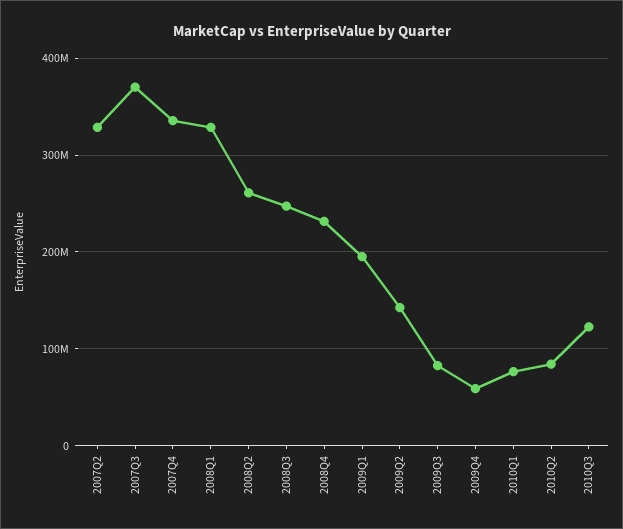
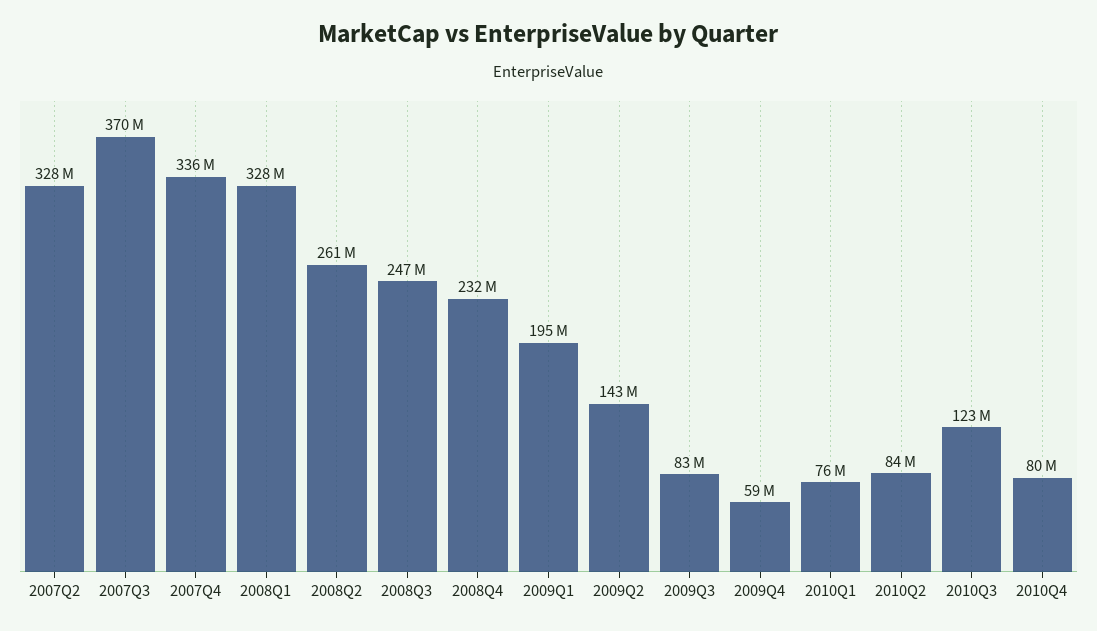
2010Q4: none -> 80000000

